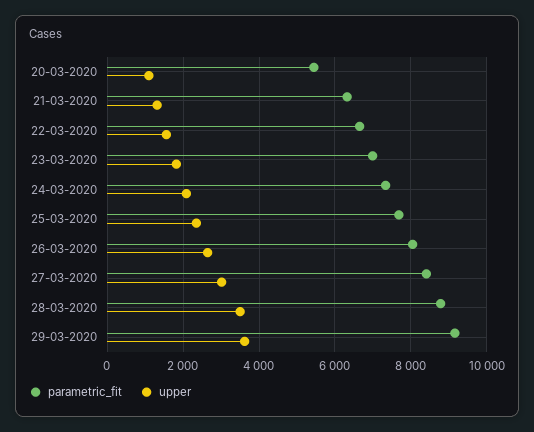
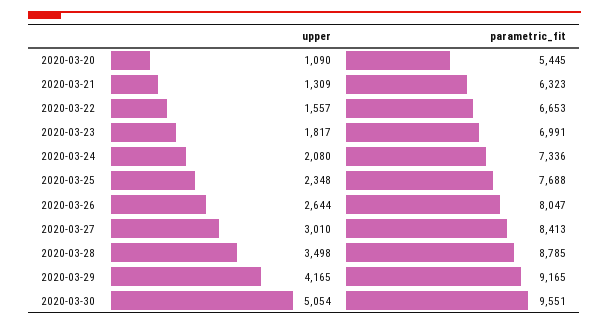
upper, 29-03-2020: 3600 -> 4165
upper, 2020-03-30: none -> 5054
parametric_fit, 2020-03-30: none -> 9551

